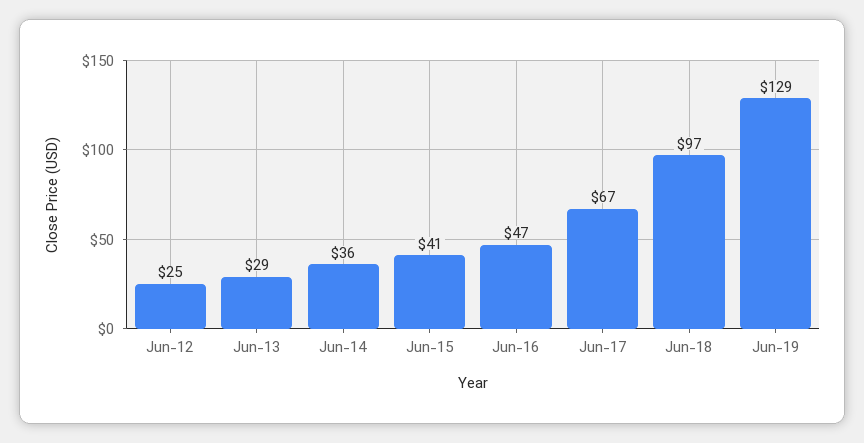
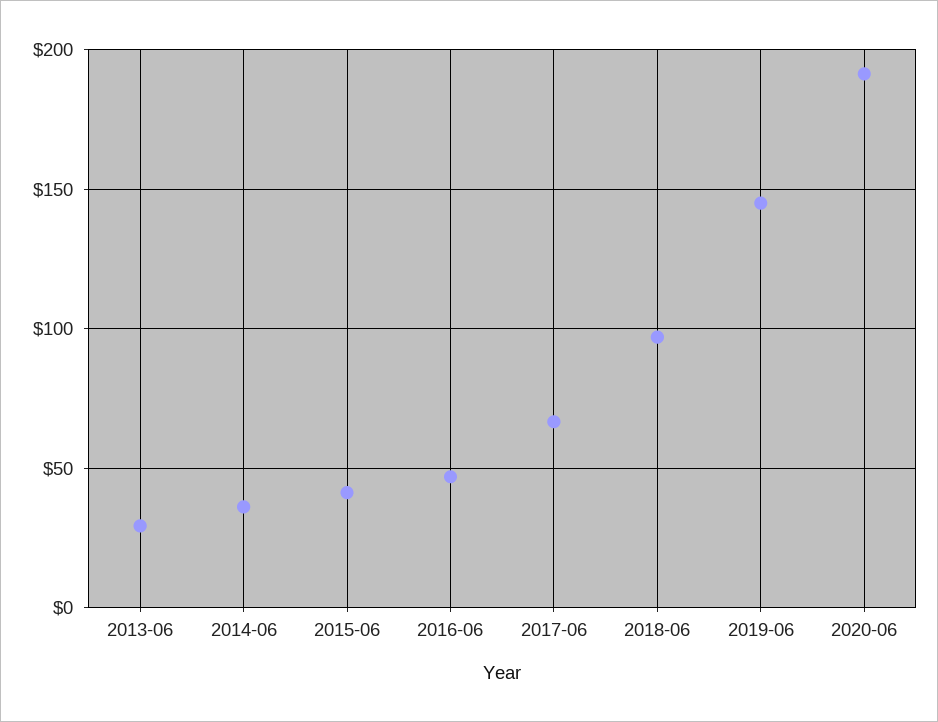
Jun-12: 25 -> none
Jun-19: 129 -> 145
2020-06: none -> 190

